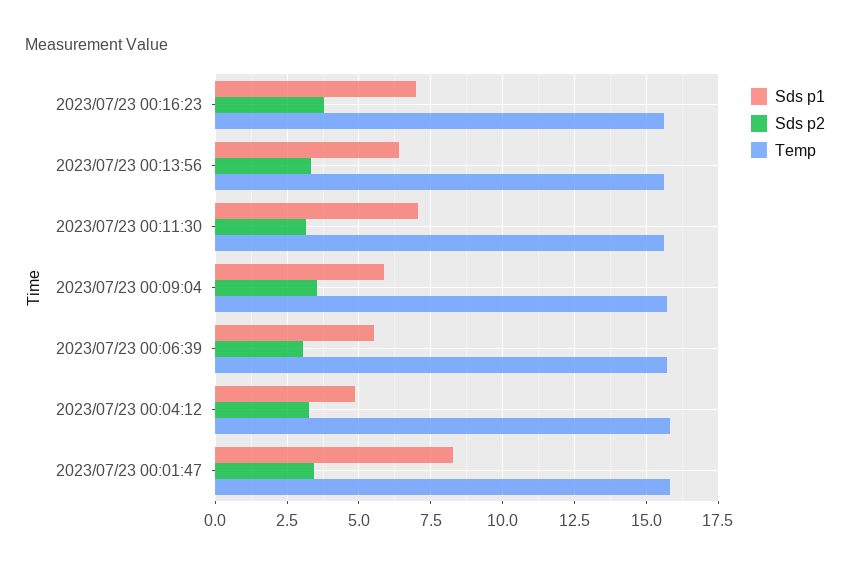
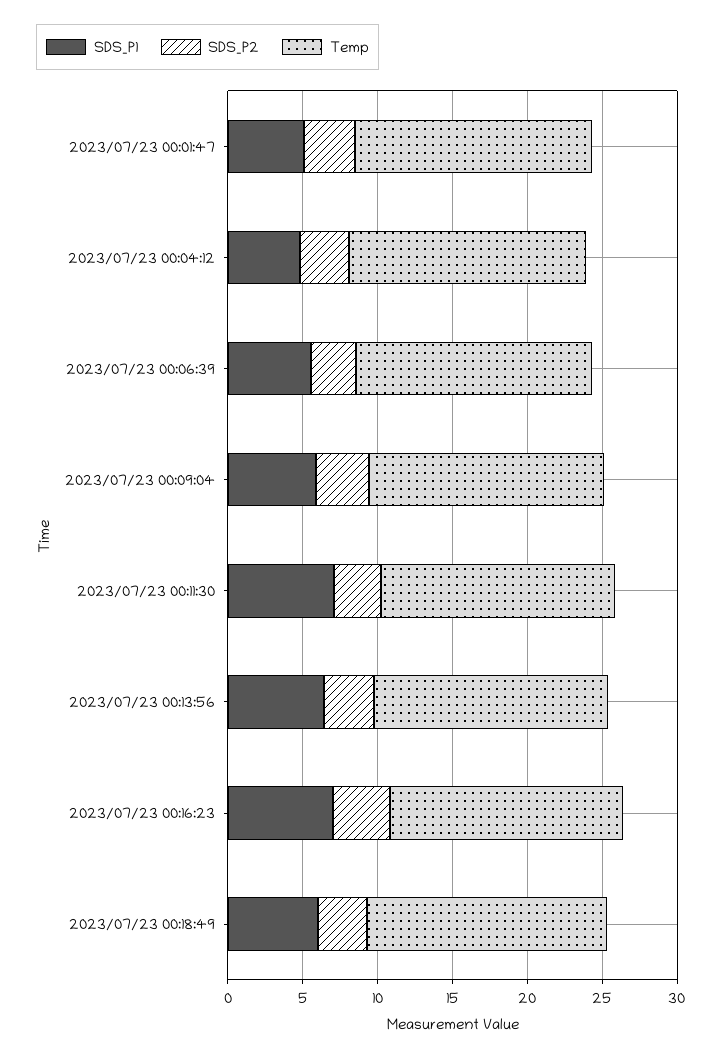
Sds p1, 2023/07/23 00:01:47: 8.25 -> 5
Sds p1, 2023/07/23 00:18:49: none -> 6
Sds p2, 2023/07/23 00:18:49: none -> 3
Temp, 2023/07/23 00:18:49: none -> 16

